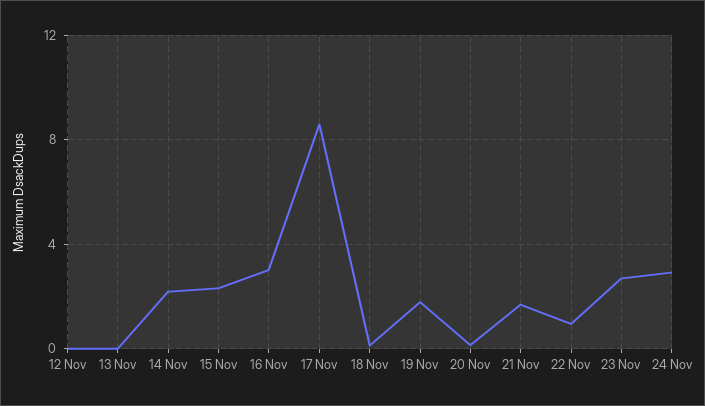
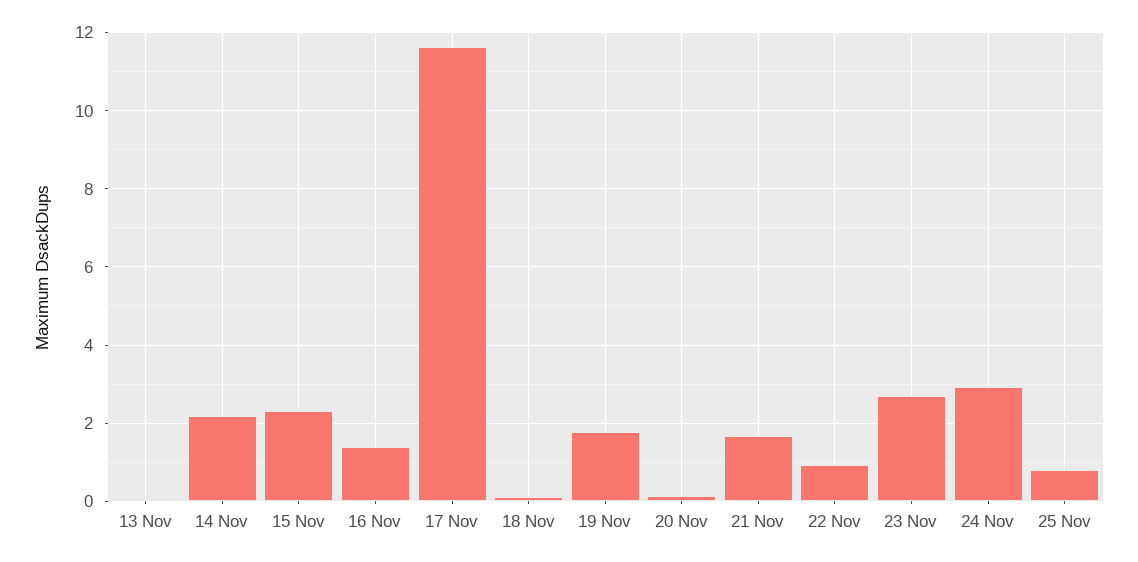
12 Nov: 0 -> none
16 Nov: 3 -> 1.4
17 Nov: 8.5 -> 11.6
25 Nov: none -> 0.8

